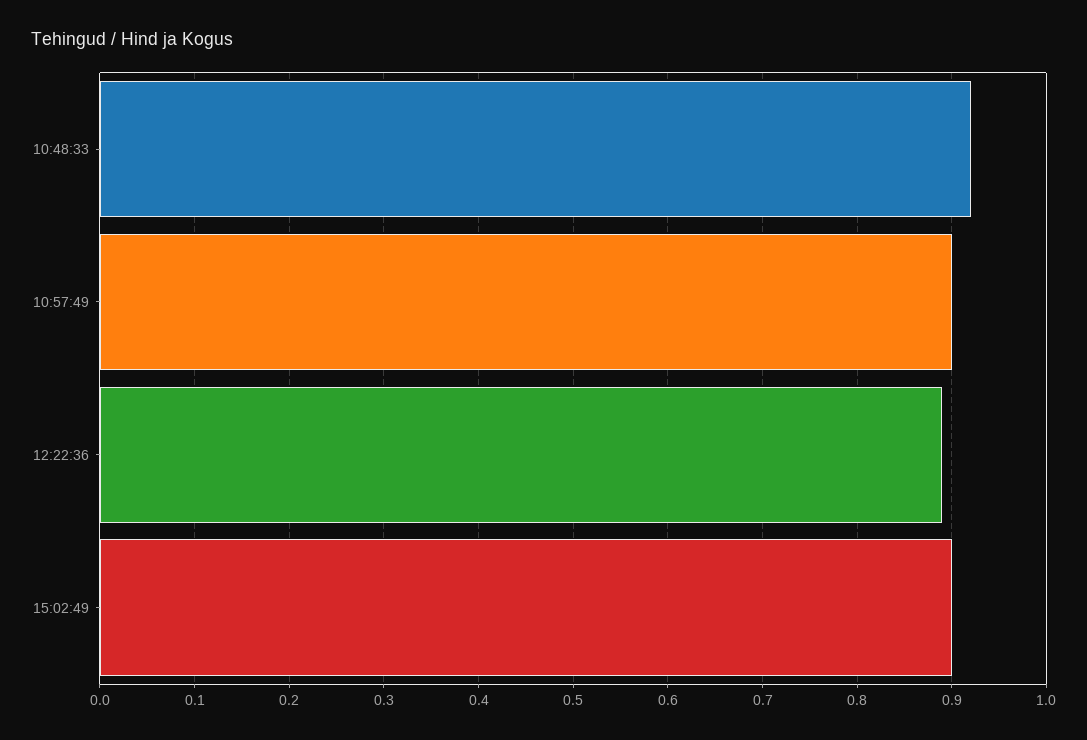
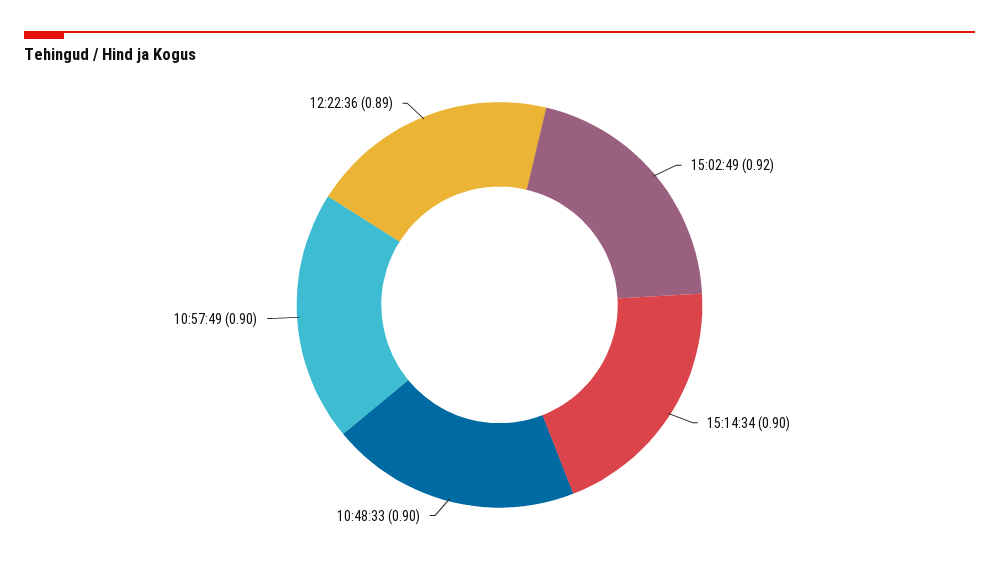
10:48:33: 0.92 -> 0.9
15:02:49: 0.9 -> 0.92
15:14:34: none -> 0.9

